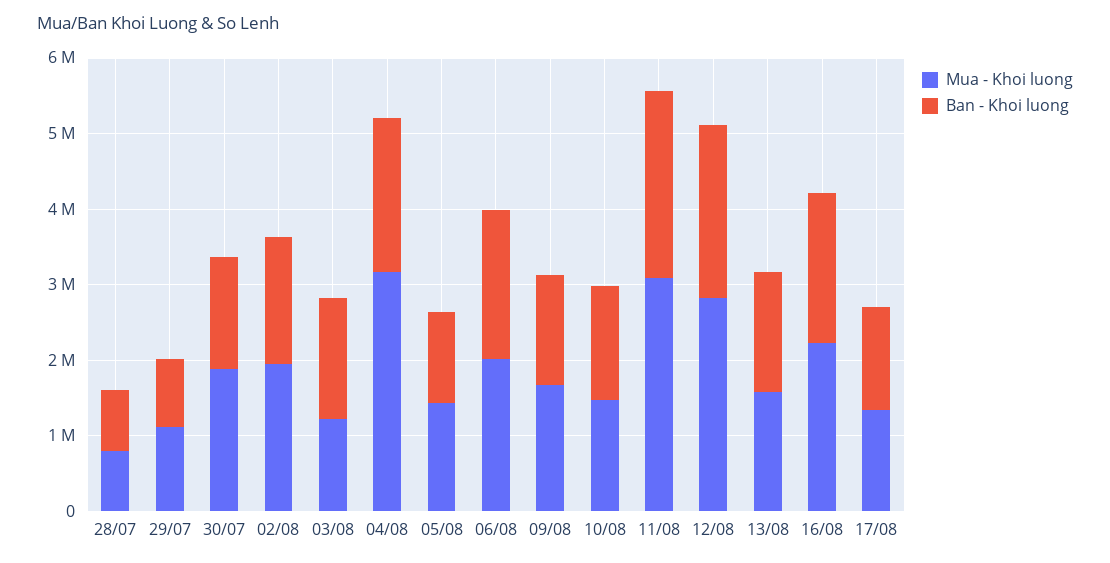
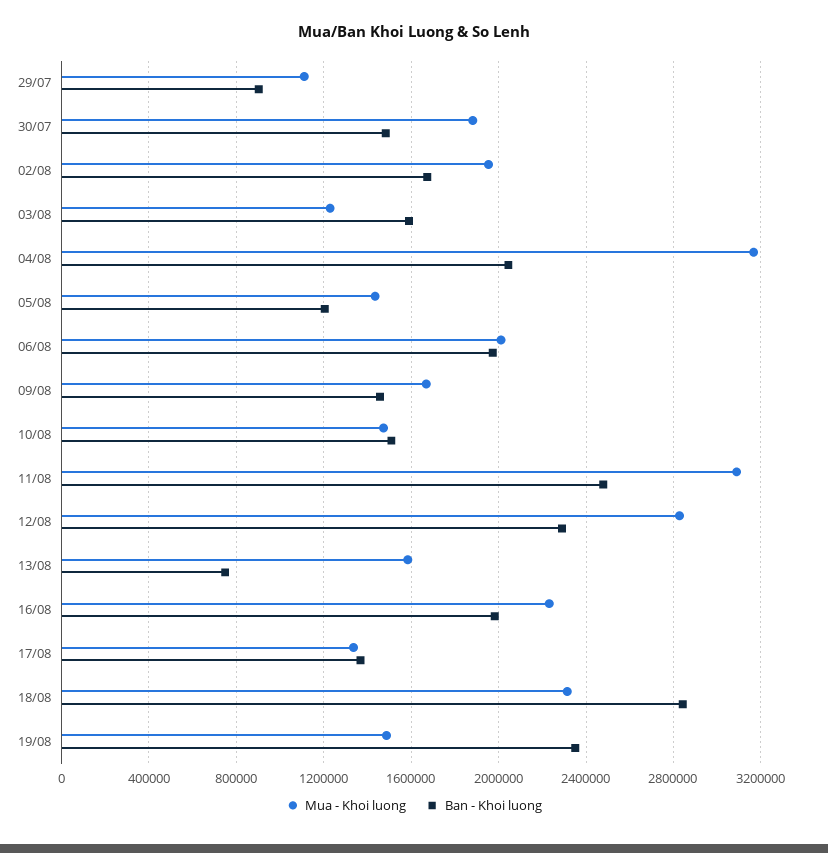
Mua - Khoi luong, 28/07: 800000 -> none
Ban - Khoi luong, 28/07: 800000 -> none
Ban - Khoi luong, 13/08: 1600000 -> 750000
Mua - Khoi luong, 18/08: none -> 2300000
Ban - Khoi luong, 18/08: none -> 2850000
Mua - Khoi luong, 19/08: none -> 1500000
Ban - Khoi luong, 19/08: none -> 2350000

